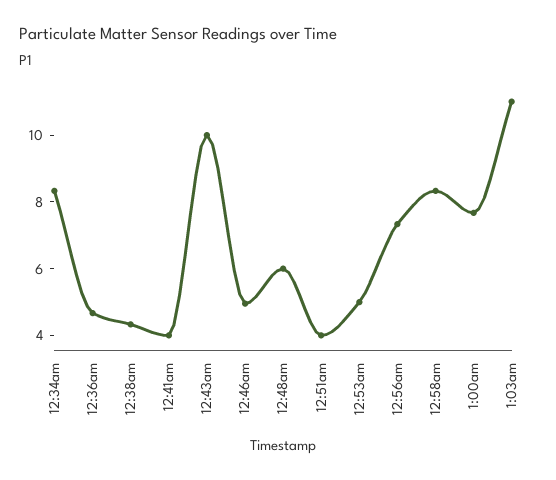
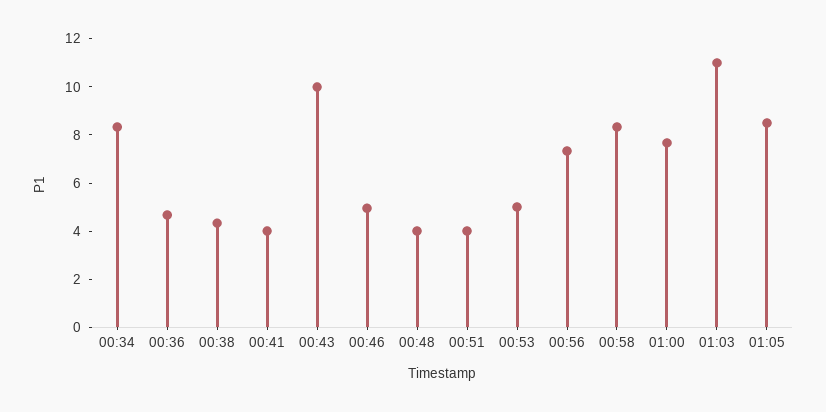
12:48am: 6 -> 4
01:05: none -> 8.5

